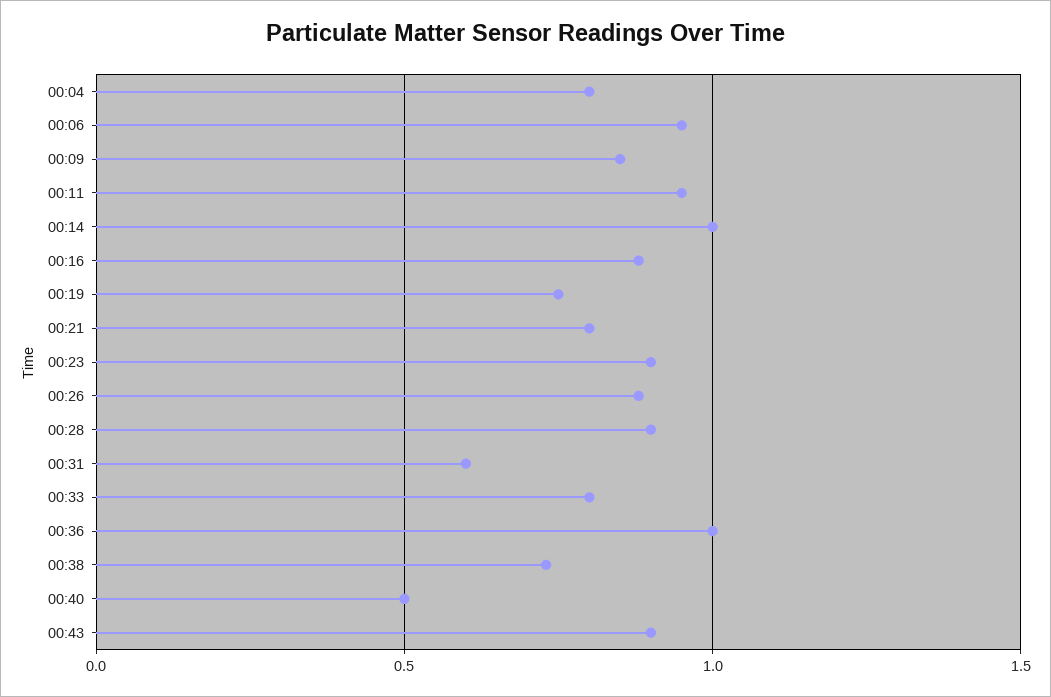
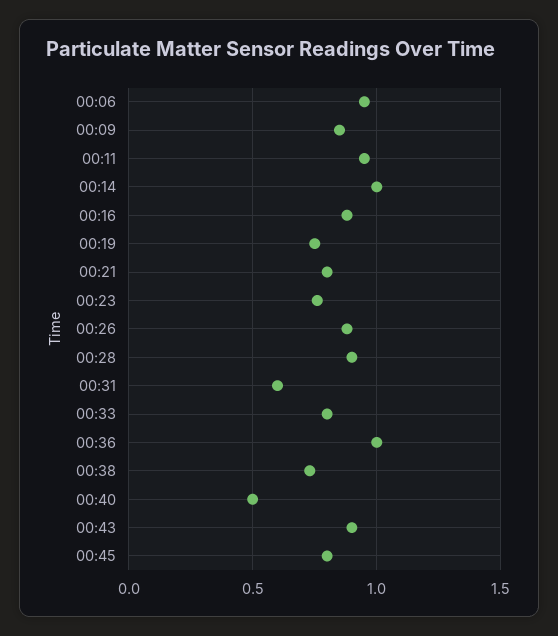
00:04: 0.8 -> none
00:23: 0.9 -> 0.75
00:45: none -> 0.8

